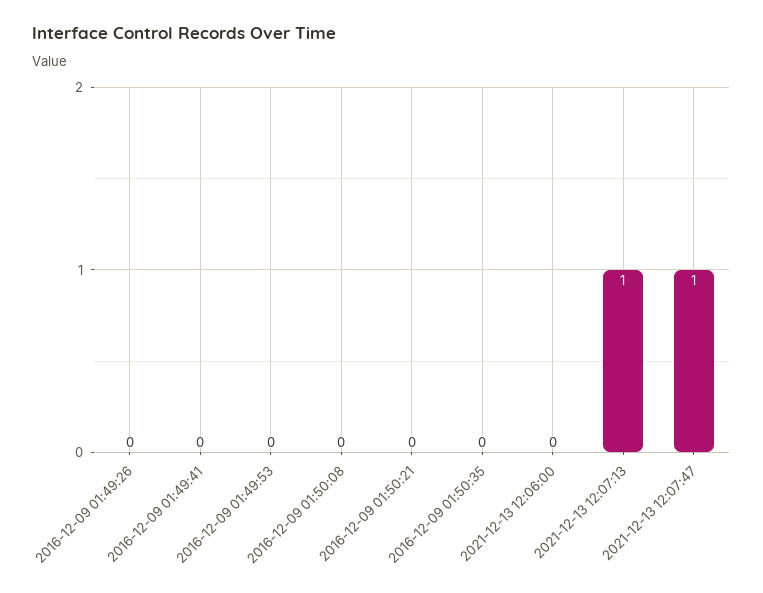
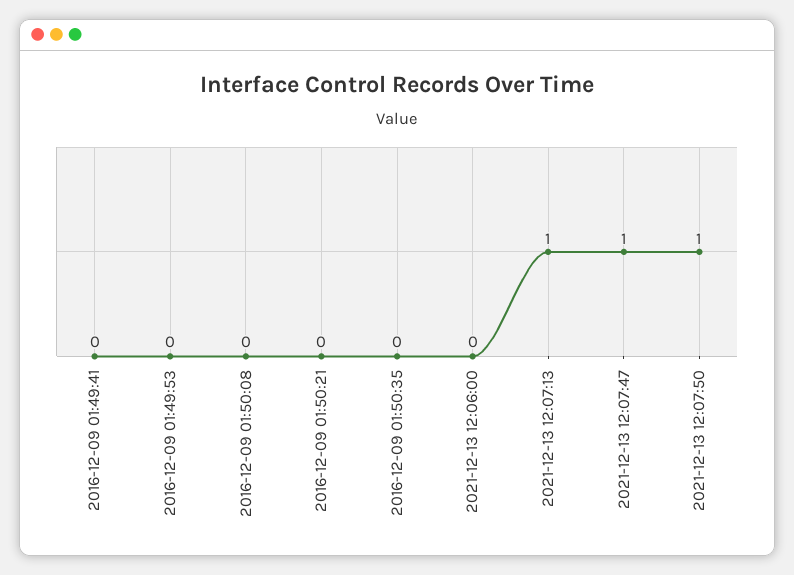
2016-12-09 01:49:26: 0 -> none
2021-12-13 12:07:50: none -> 1

